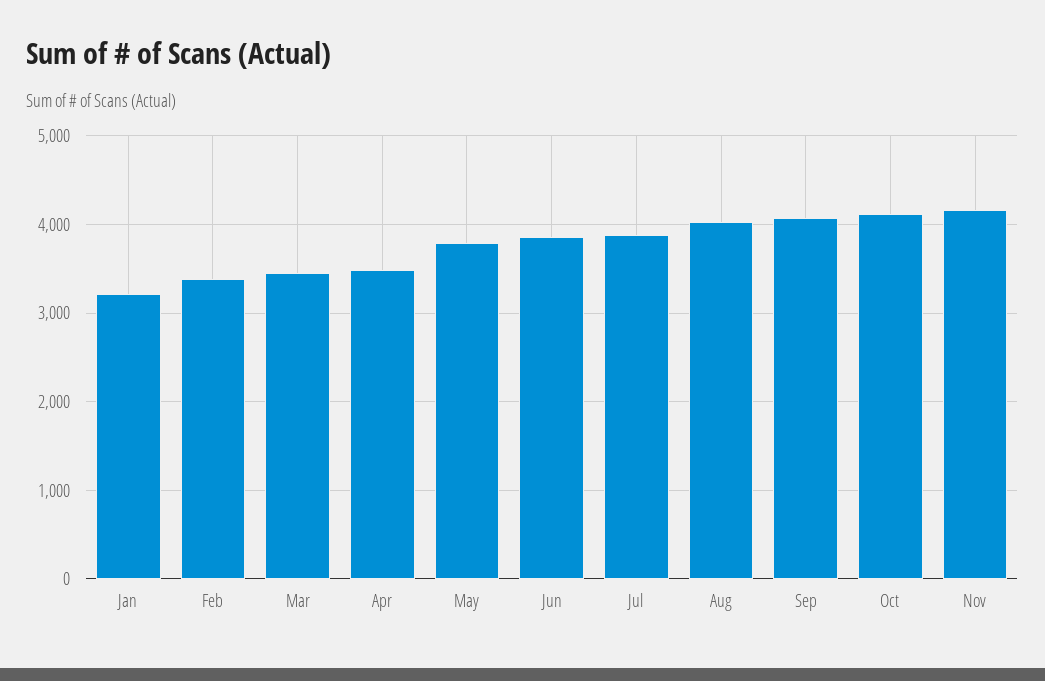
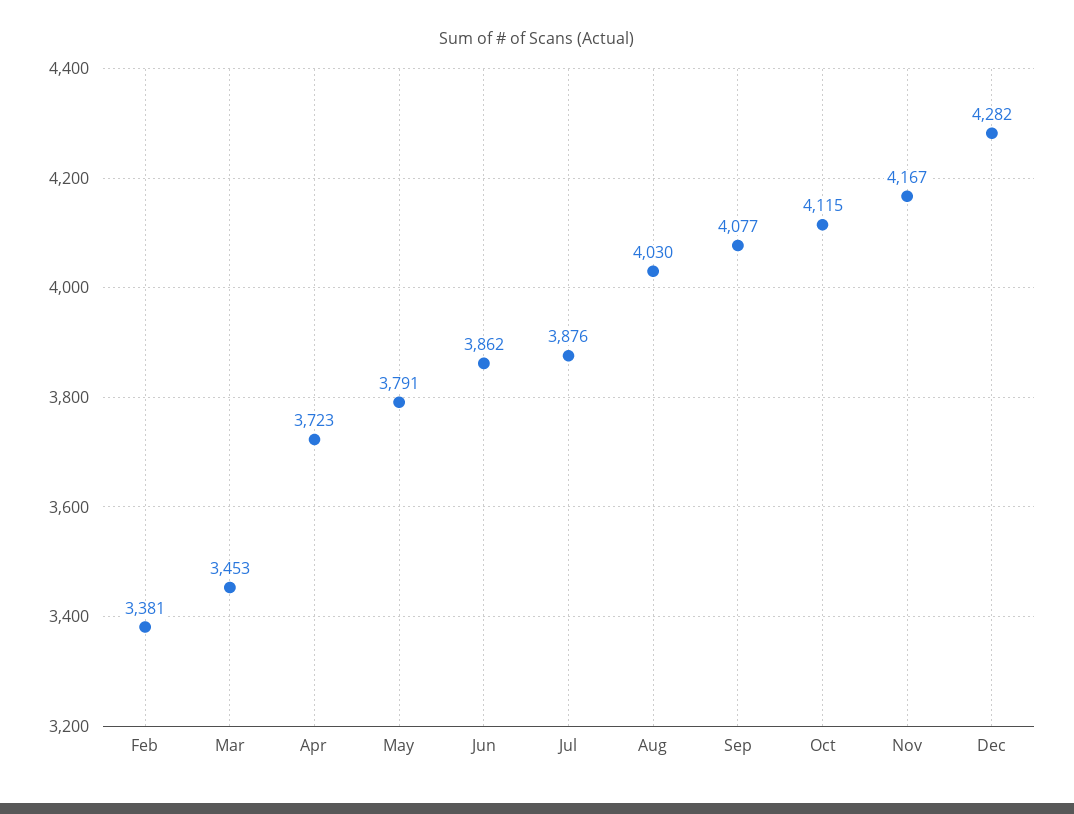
Jan: 3200 -> none
Apr: 3500 -> 3723
Dec: none -> 4282

